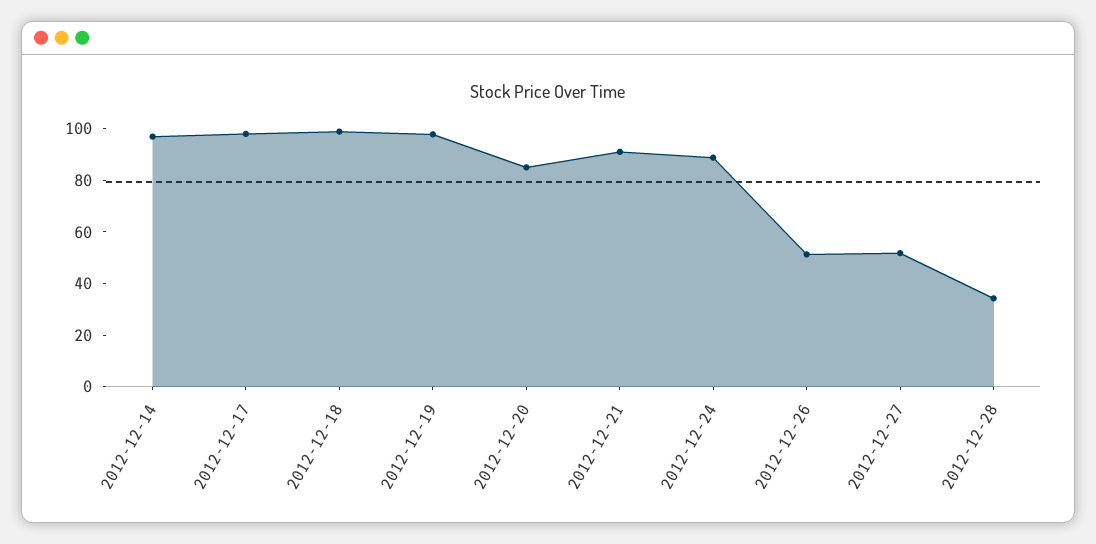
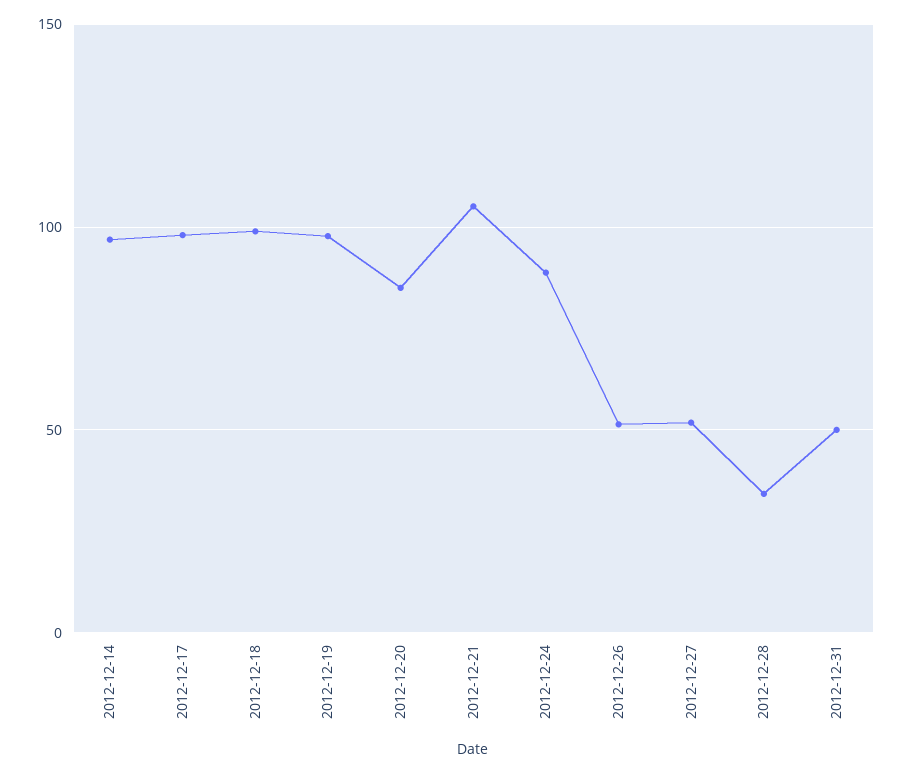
2012-12-21: 90 -> 105
2012-12-31: none -> 50

